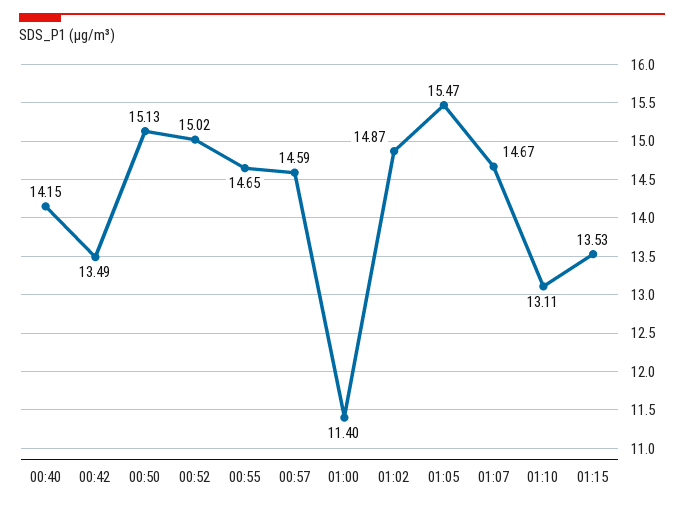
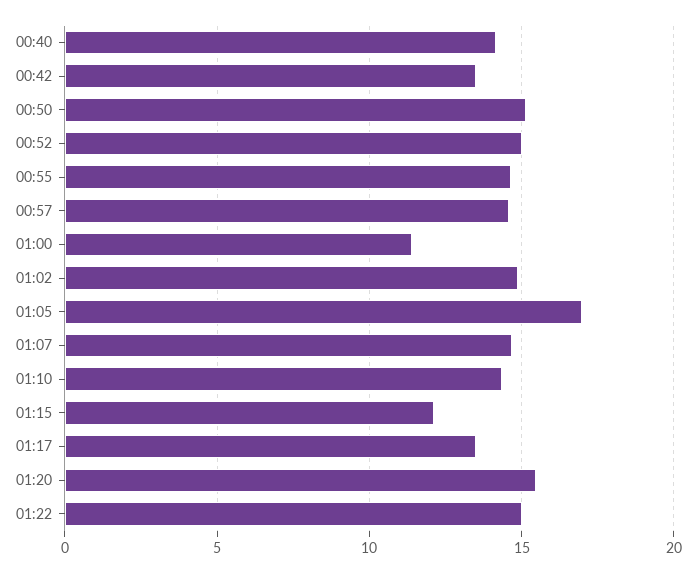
01:05: 15.47 -> 17
01:10: 13.11 -> 14.5
01:15: 13.53 -> 12
01:17: none -> 13.5
01:20: none -> 15.5
01:22: none -> 15

